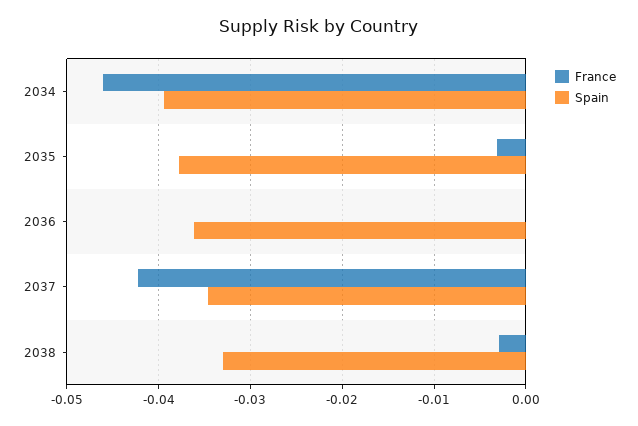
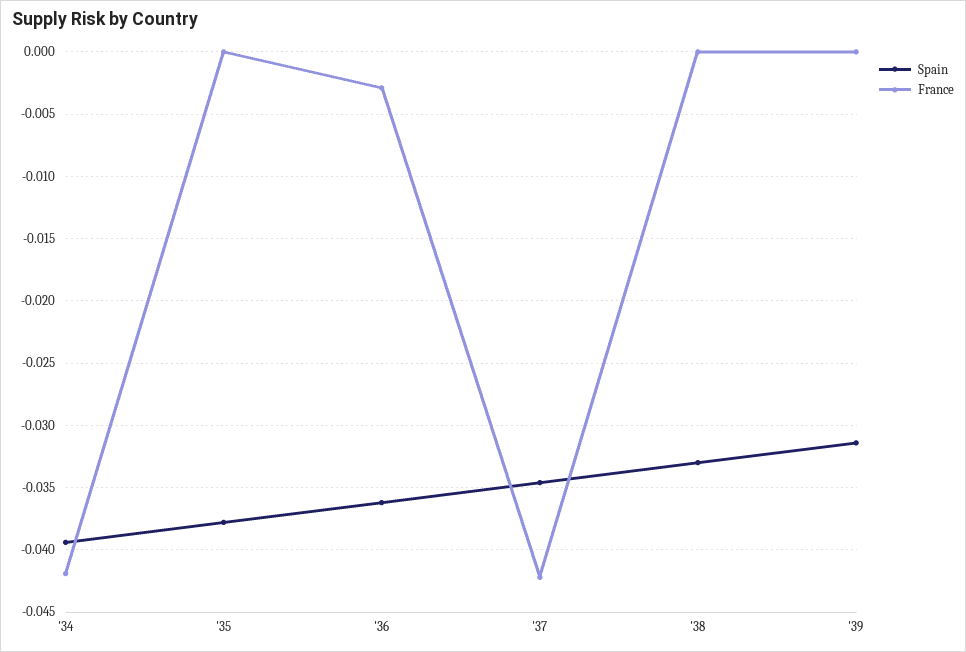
France, 2034: -0.046 -> -0.042
France, 2035: -0.003 -> 0
France, 2036: 0 -> -0.003
France, 2038: -0.003 -> 0
Spain, '39: none -> -0.0315
France, '39: none -> 0

